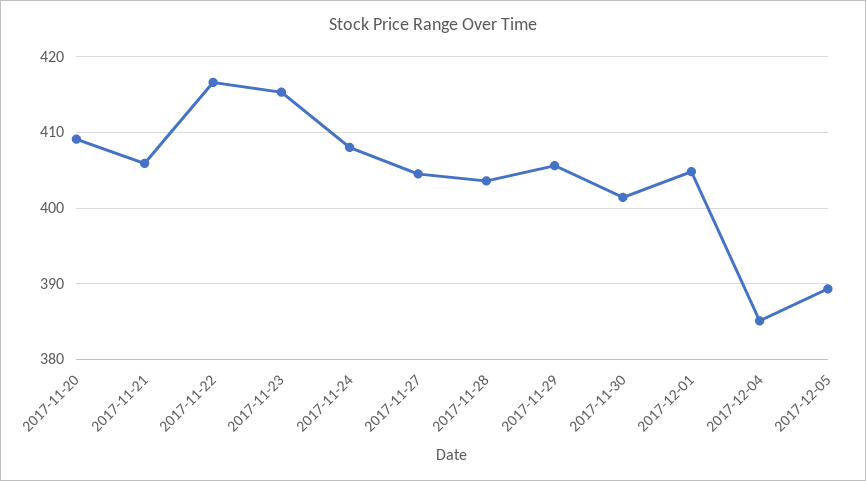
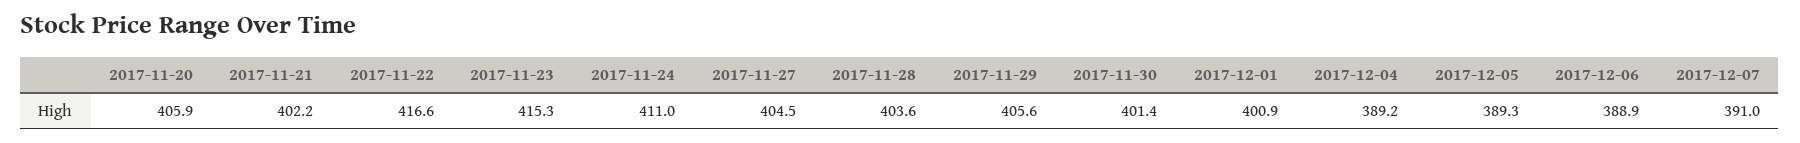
2017-11-20: 409 -> 405.9
2017-11-21: 406 -> 402.2
2017-11-24: 408 -> 411
2017-12-01: 405 -> 400.9
2017-12-04: 385 -> 389.2
2017-12-06: none -> 388.9
2017-12-07: none -> 391

